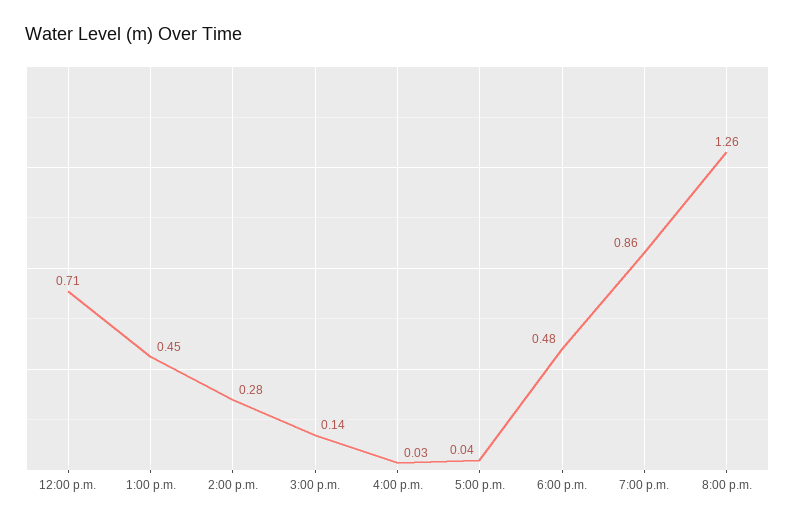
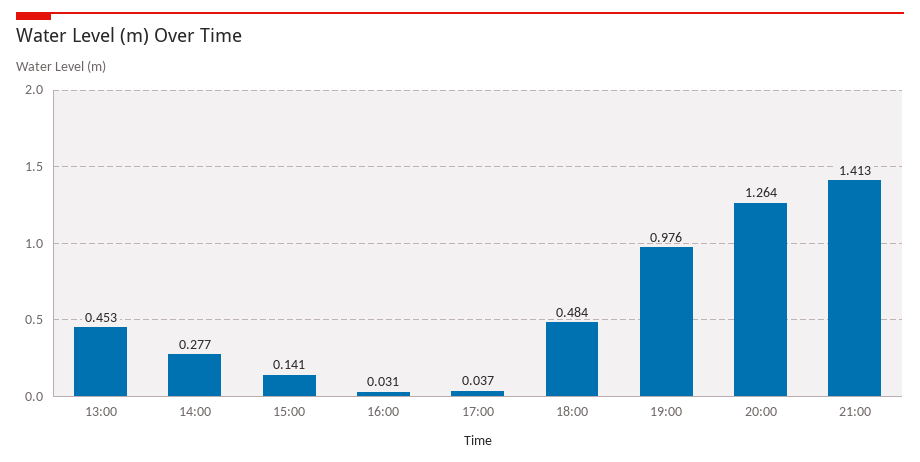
12:00 p.m.: 0.71 -> none
7:00 p.m.: 0.86 -> 0.976
21:00: none -> 1.413

